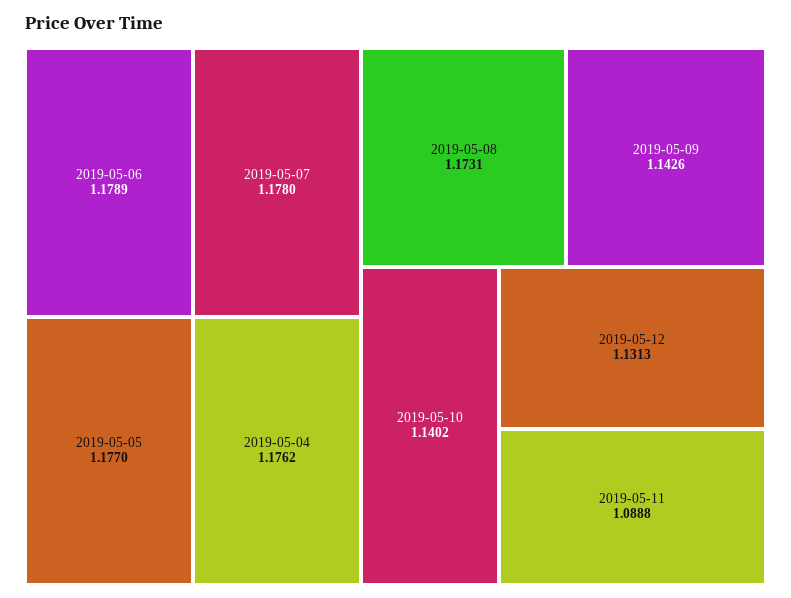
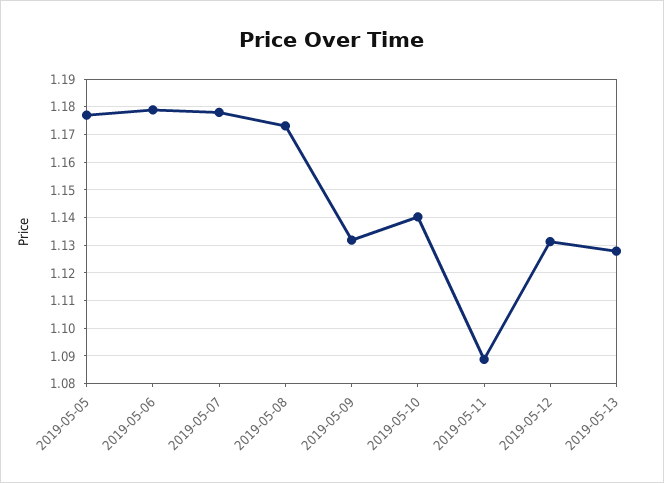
2019-05-04: 1.1762 -> none
2019-05-09: 1.1426 -> 1.1325
2019-05-13: none -> 1.1275

